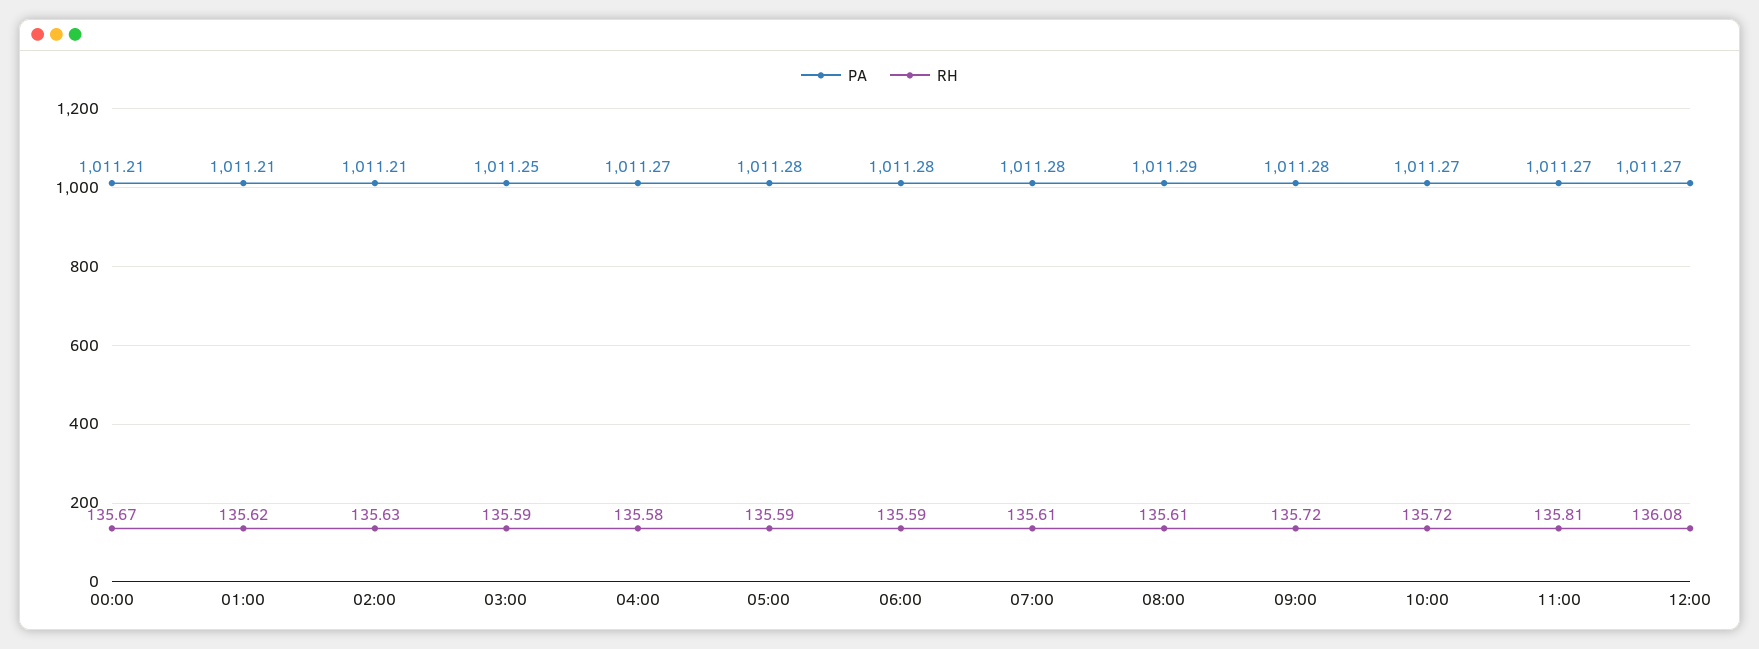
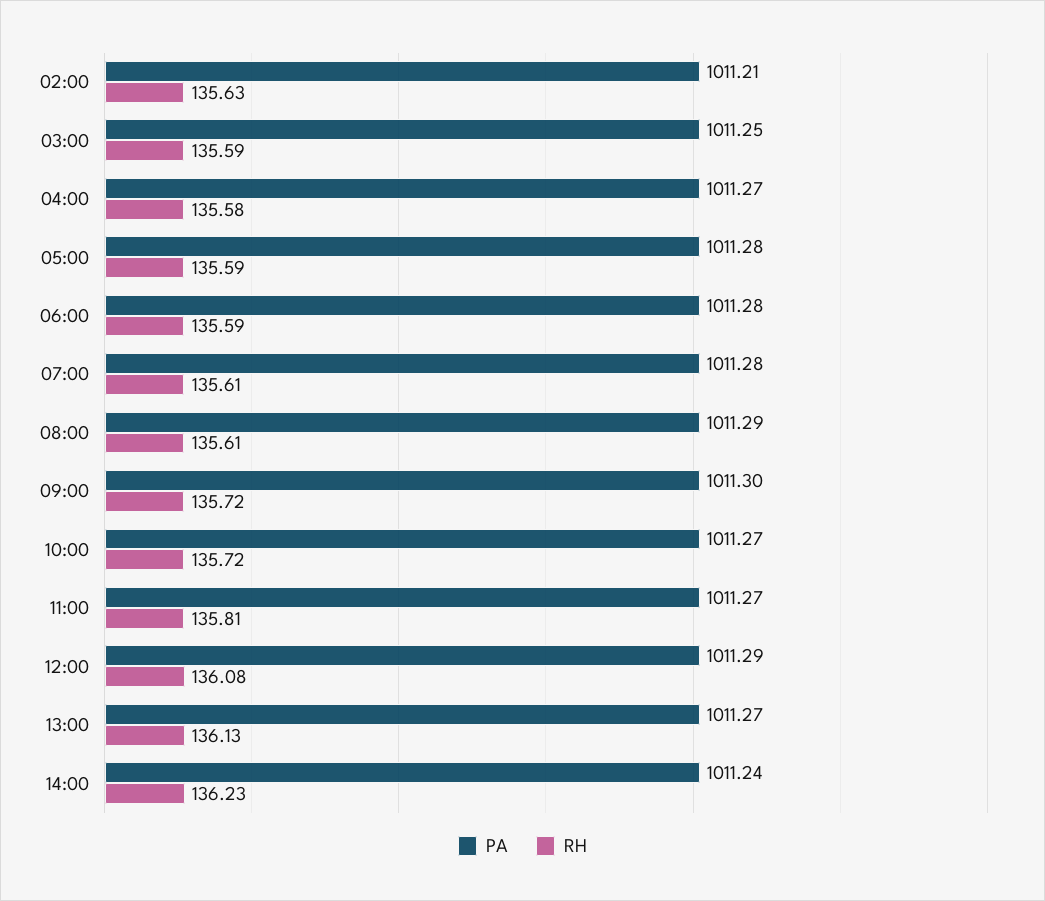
PA, 00:00: 1011.21 -> none
RH, 00:00: 135.67 -> none
PA, 01:00: 1011.21 -> none
RH, 01:00: 135.62 -> none
PA, 09:00: 1011.28 -> 1011.3
PA, 12:00: 1011.27 -> 1011.29
PA, 13:00: none -> 1011.27
RH, 13:00: none -> 136.13
PA, 14:00: none -> 1011.24
RH, 14:00: none -> 136.23

